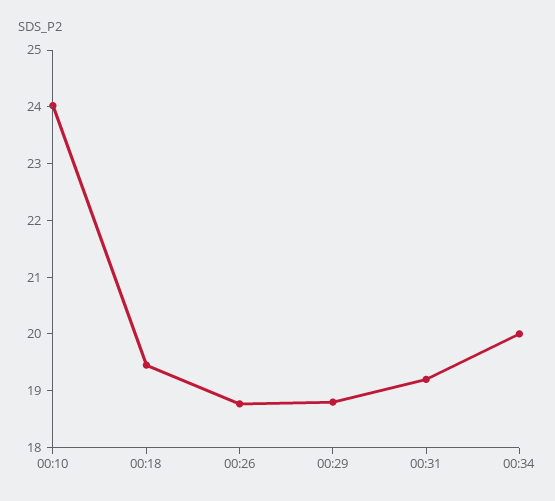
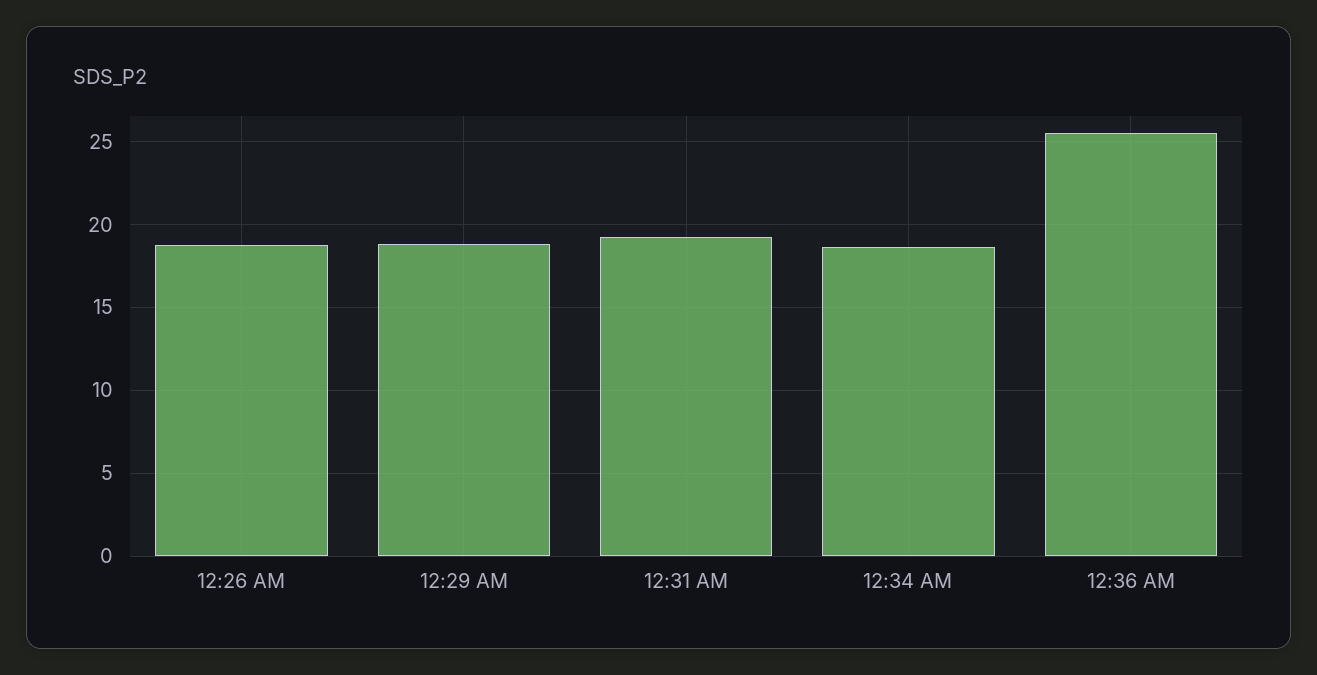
00:10: 24 -> none
00:18: 19.4 -> none
00:34: 20 -> 18.5
12:36 AM: none -> 25.5

